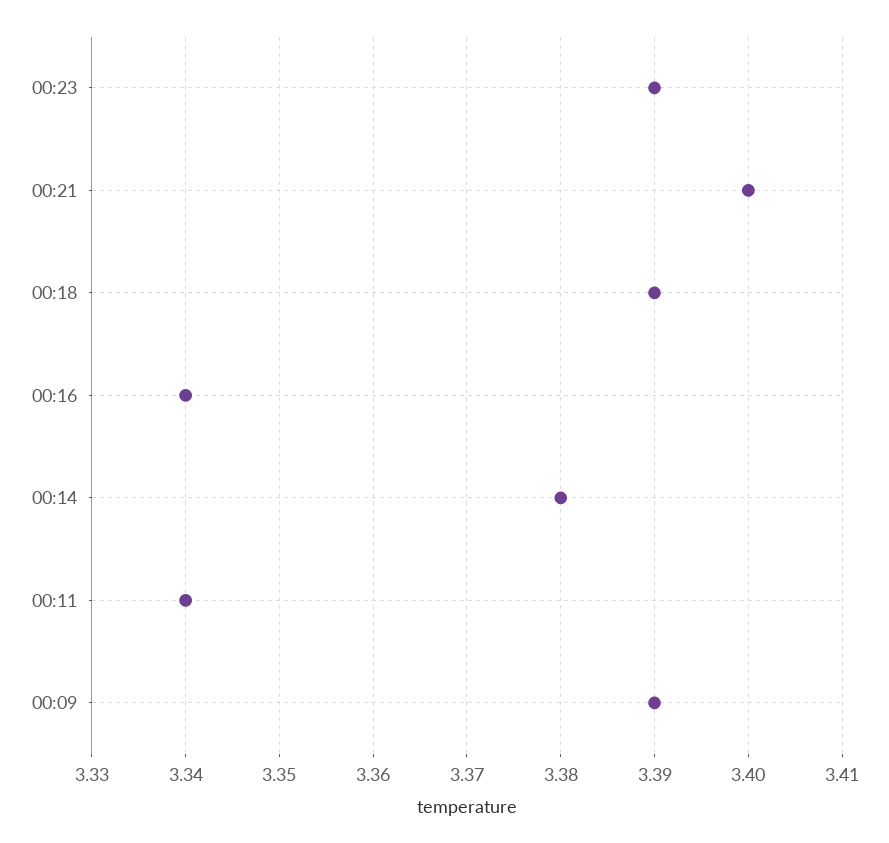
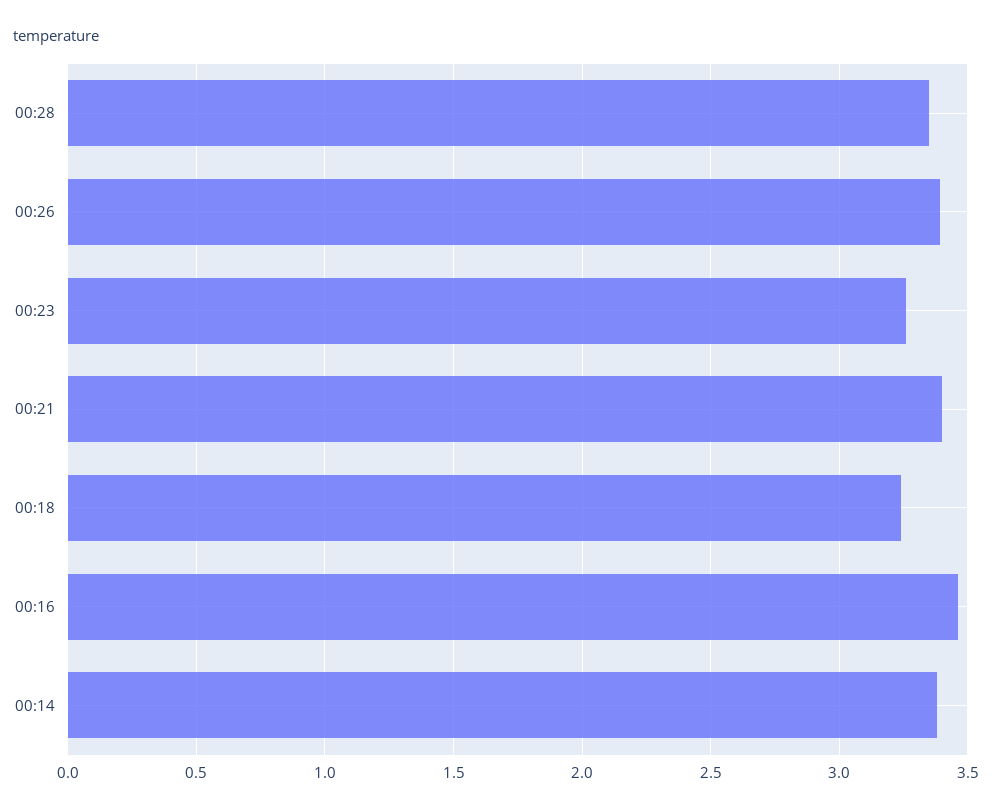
00:23: 3.39 -> 3.25
00:18: 3.39 -> 3.25
00:16: 3.34 -> 3.45
00:11: 3.34 -> none
00:09: 3.39 -> none
00:28: none -> 3.35
00:26: none -> 3.4

